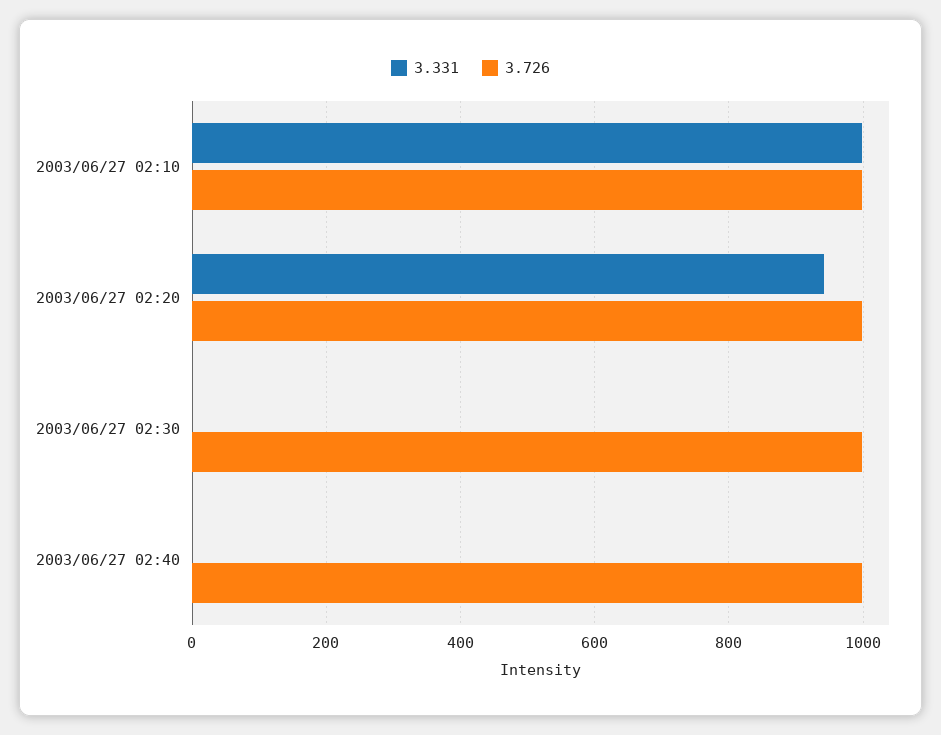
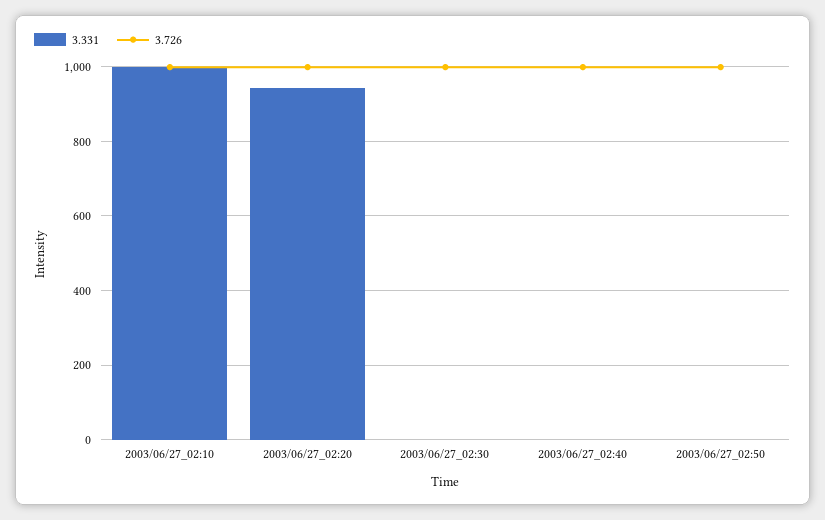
3.331, 2003/06/27_02:50: none -> 0
3.726, 2003/06/27_02:50: none -> 1000

